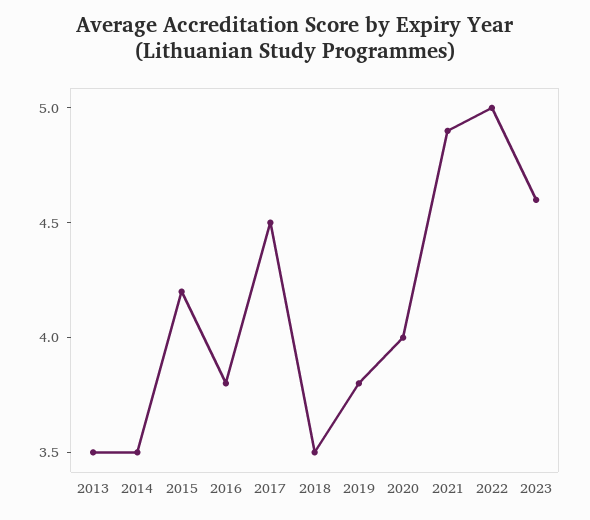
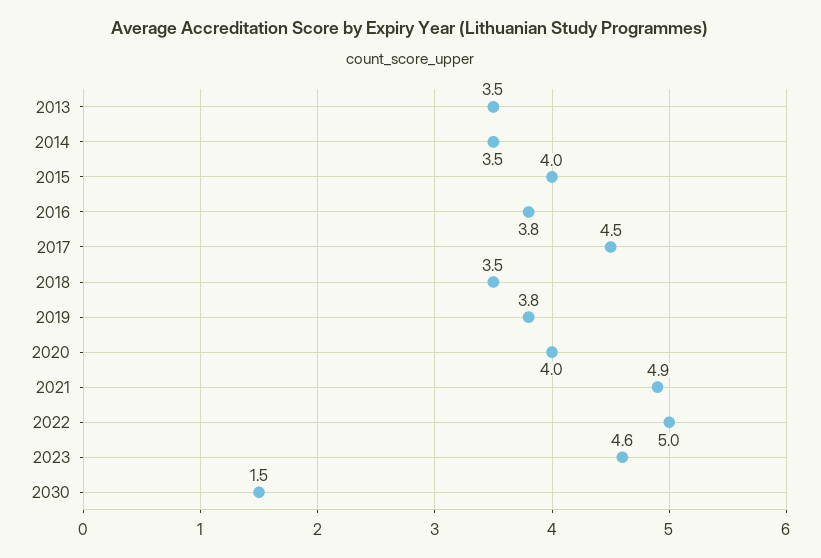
2015: 4.2 -> 4
2030: none -> 1.5

